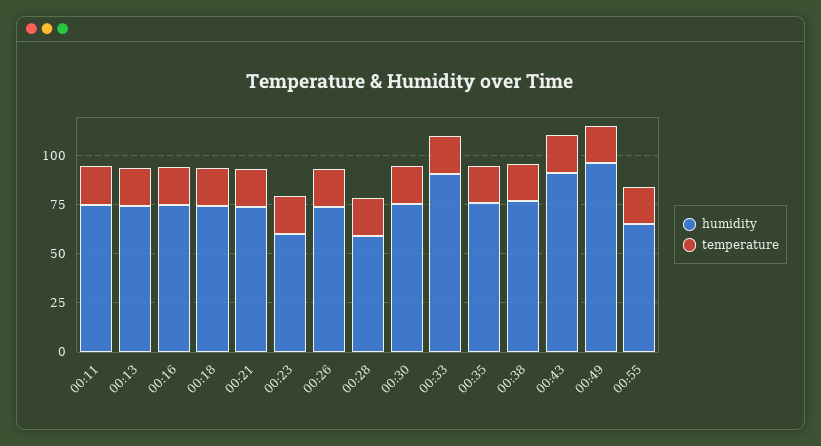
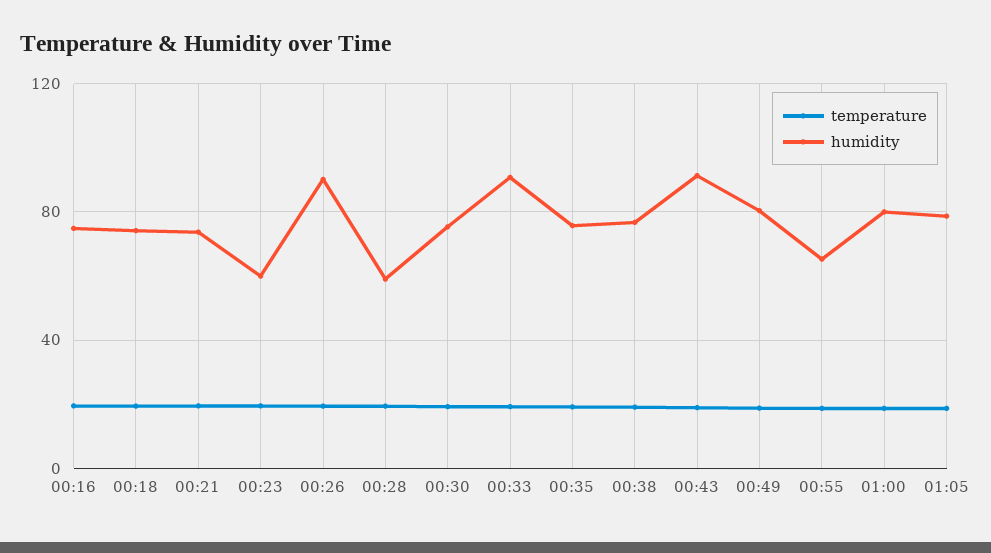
humidity, 00:11: 75 -> none
temperature, 00:11: 20 -> none
humidity, 00:13: 75 -> none
temperature, 00:13: 20 -> none
humidity, 00:26: 75 -> 90
humidity, 00:49: 95 -> 80
temperature, 01:00: none -> 20
humidity, 01:00: none -> 80
temperature, 01:05: none -> 20
humidity, 01:05: none -> 80

